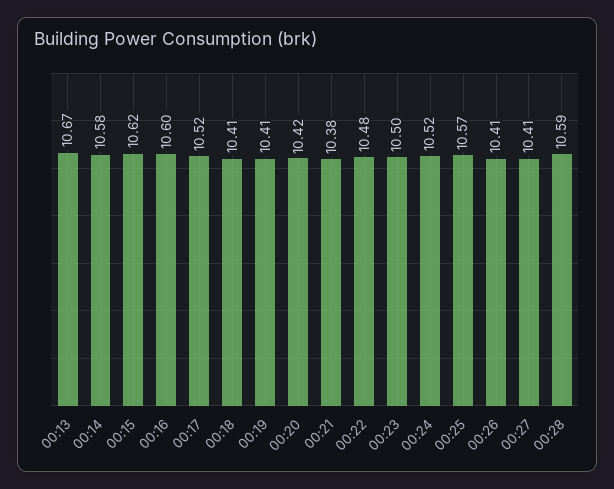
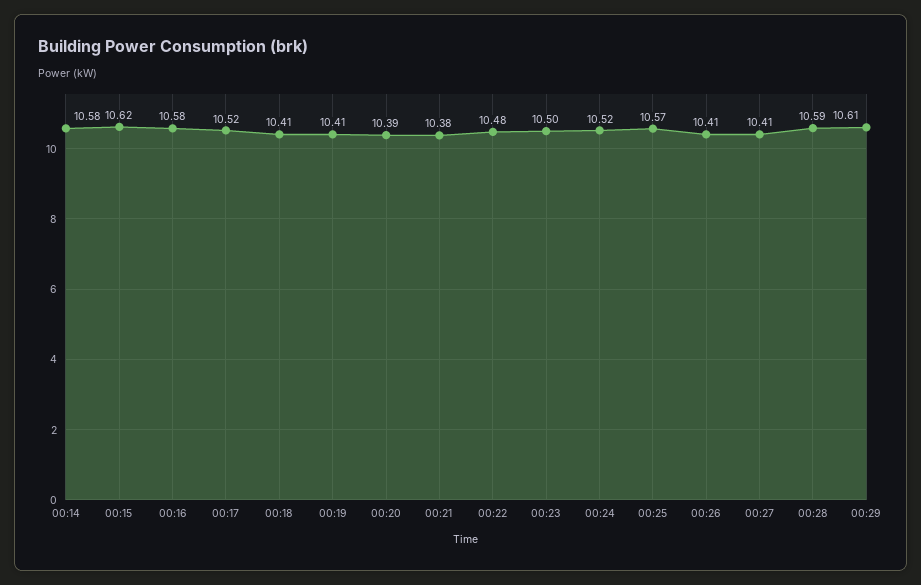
00:13: 10.67 -> none
00:16: 10.6 -> 10.58
00:20: 10.42 -> 10.39
00:29: none -> 10.61

